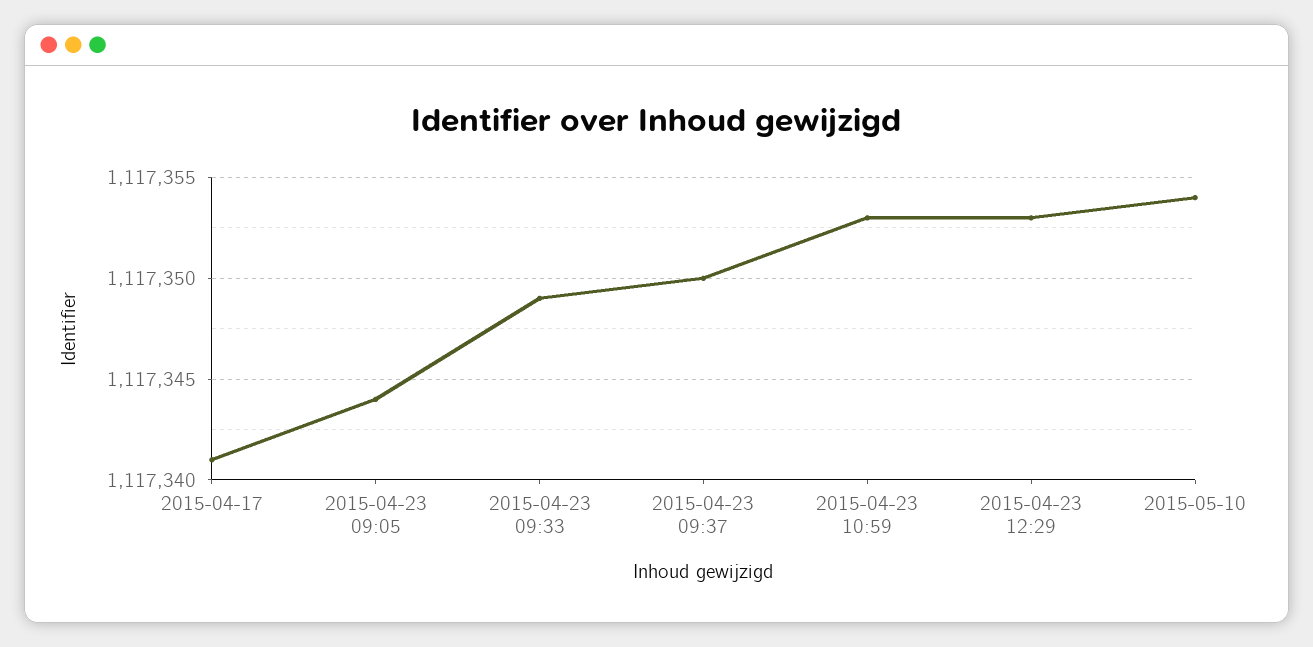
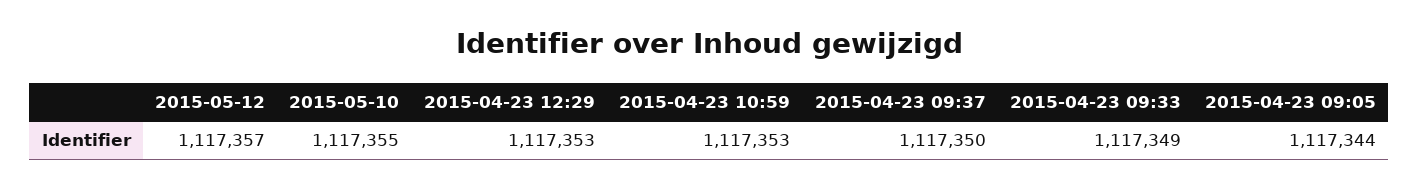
2015-04-17: 1117341 -> none
2015-05-10: 1117354 -> 1117355
2015-05-12: none -> 1117357

